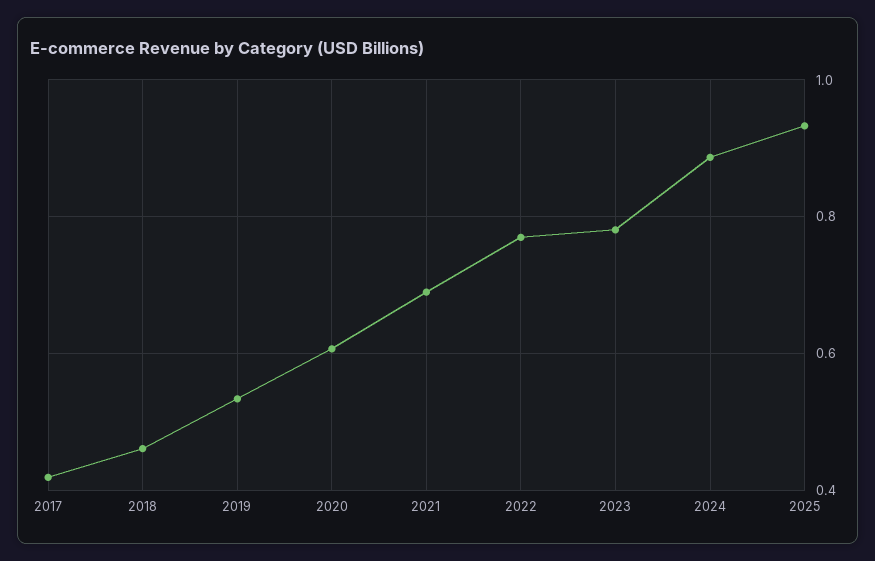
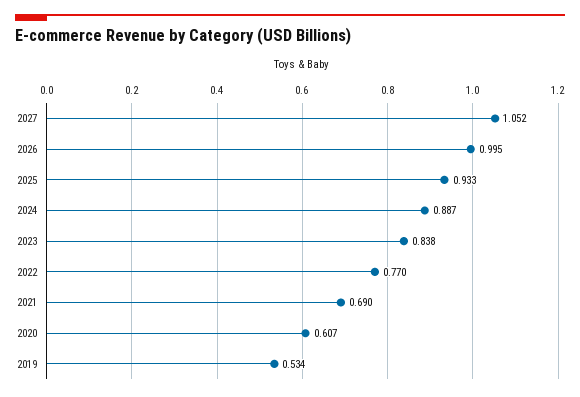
2017: 0.42 -> none
2018: 0.46 -> none
2023: 0.78 -> 0.838
2027: none -> 1.052
2026: none -> 0.995

